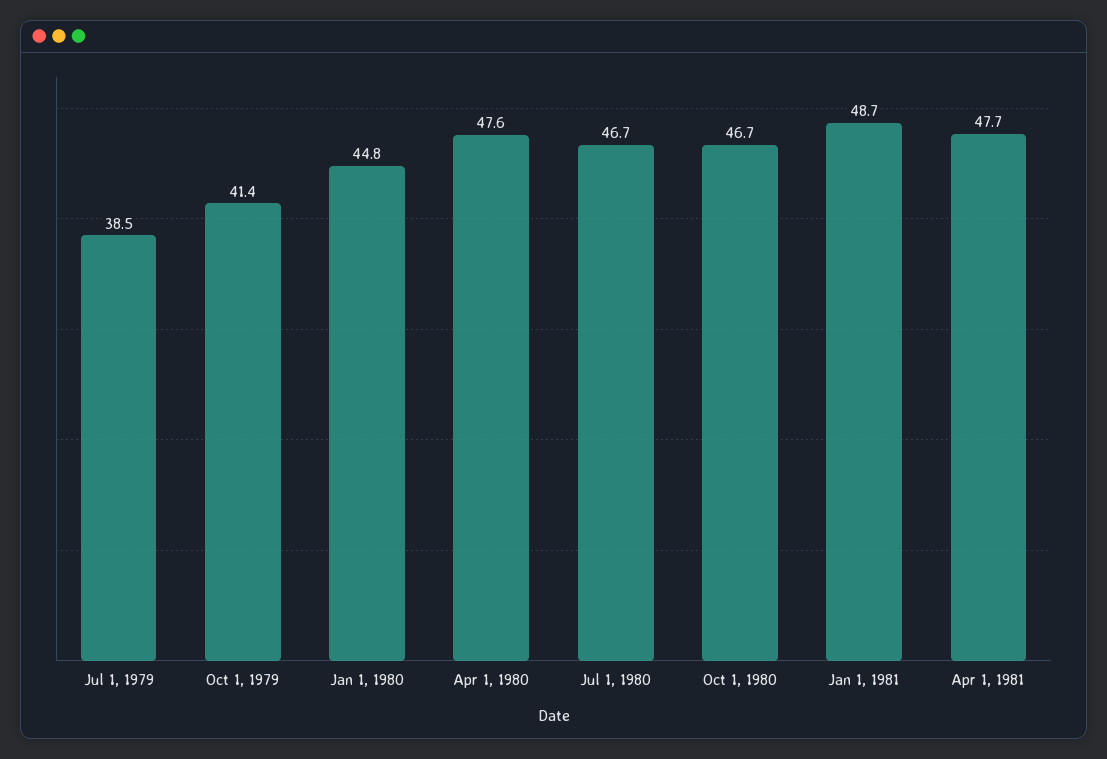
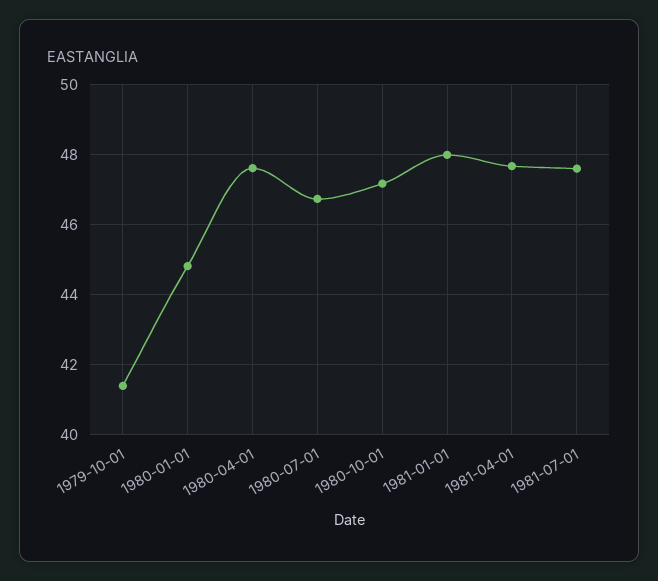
Jul 1, 1979: 38.5 -> none
Oct 1, 1980: 46.7 -> 47.2
Jan 1, 1981: 48.7 -> 48
1981-07-01: none -> 47.6

